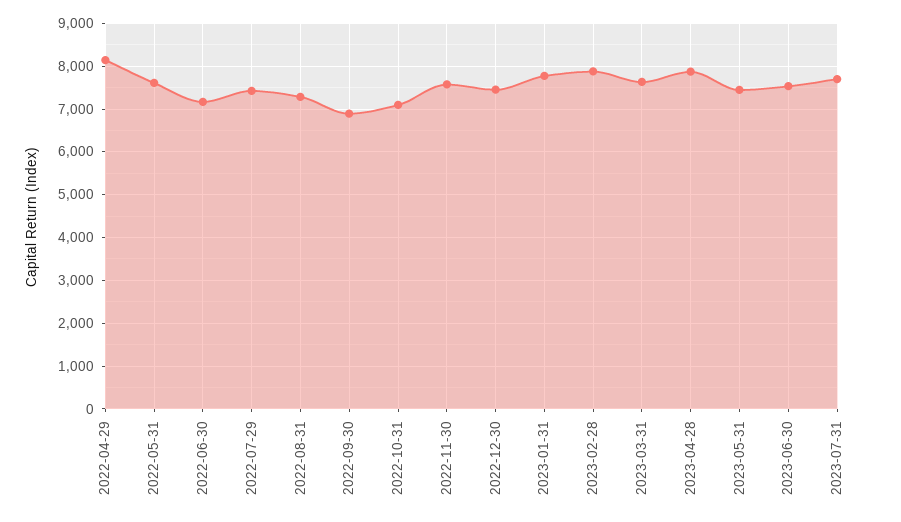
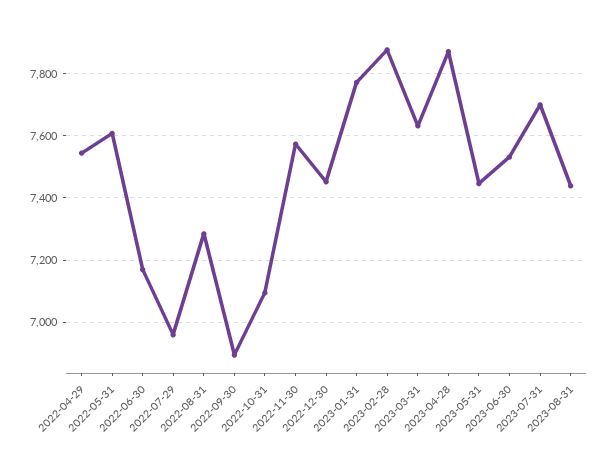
2022-04-29: 8200 -> 7540
2022-07-29: 7400 -> 6960
2023-08-31: none -> 7440

